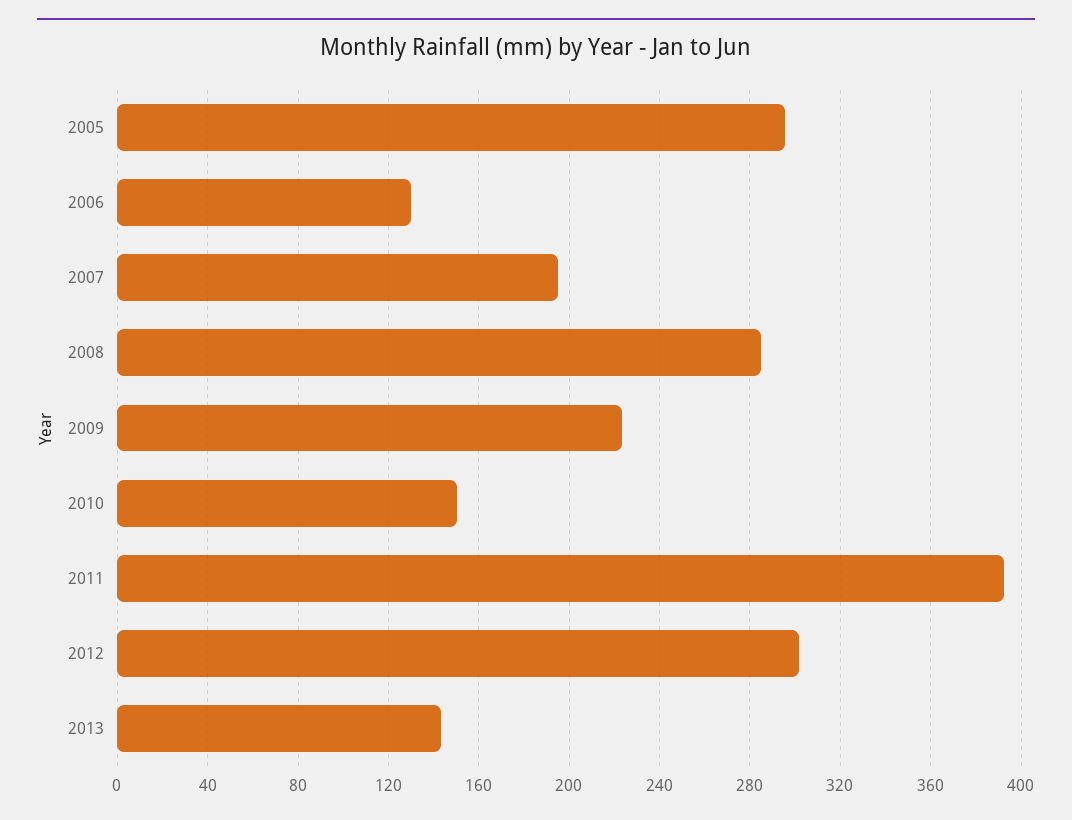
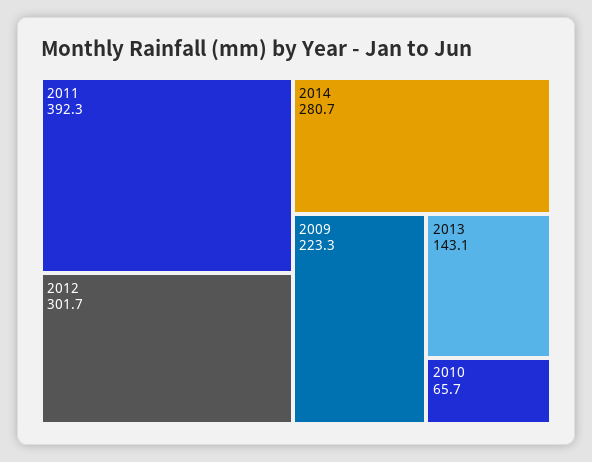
2005: 295 -> none
2006: 130 -> none
2007: 195 -> none
2008: 285 -> none
2010: 150 -> 65.7
2014: none -> 280.7

